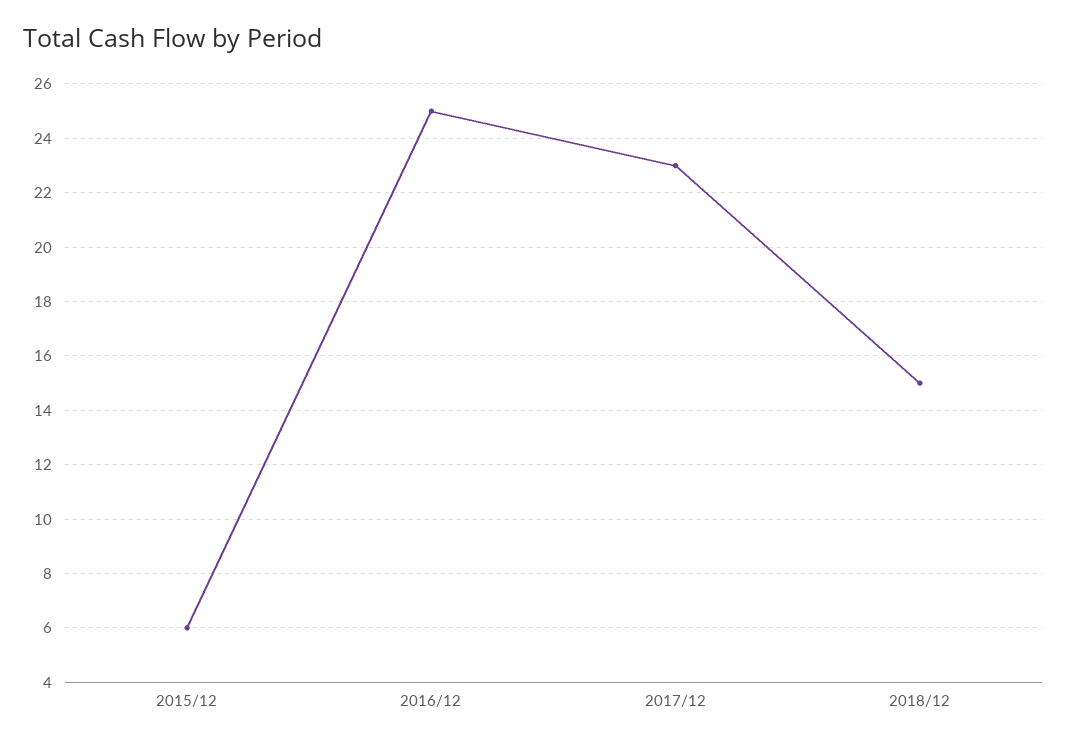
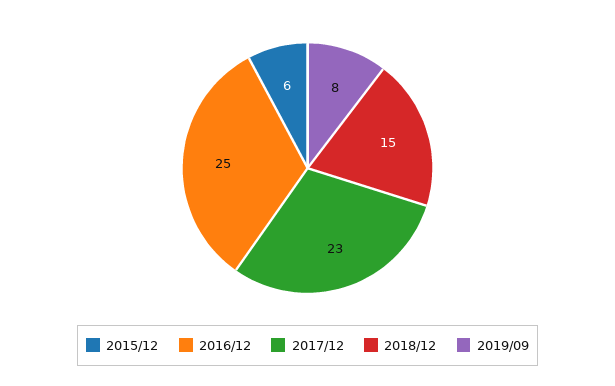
2019/09: none -> 8

